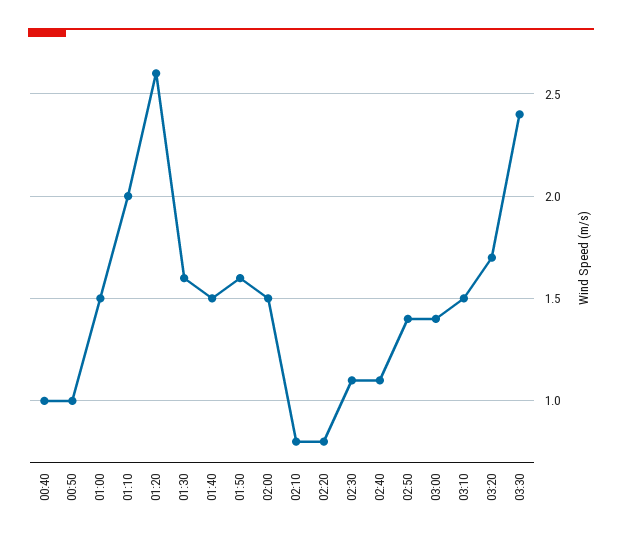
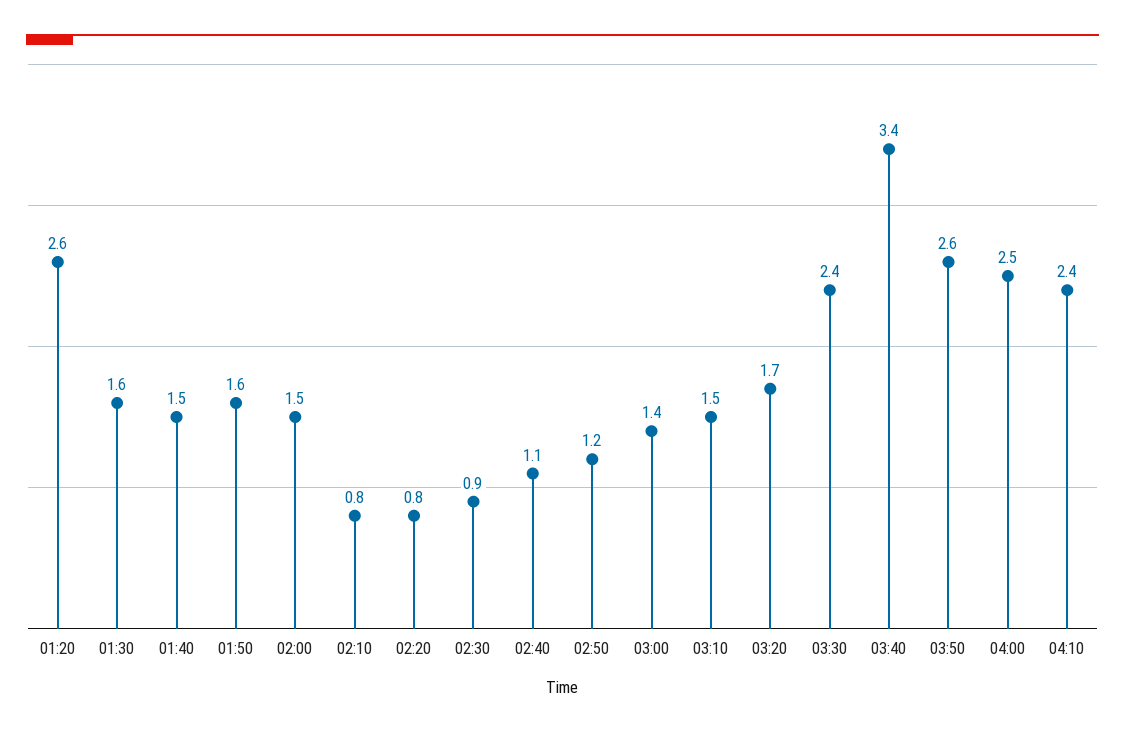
00:40: 1 -> none
00:50: 1 -> none
01:00: 1.5 -> none
01:10: 2 -> none
02:30: 1.1 -> 0.9
02:50: 1.4 -> 1.2
03:40: none -> 3.4
03:50: none -> 2.6
04:00: none -> 2.5
04:10: none -> 2.4

